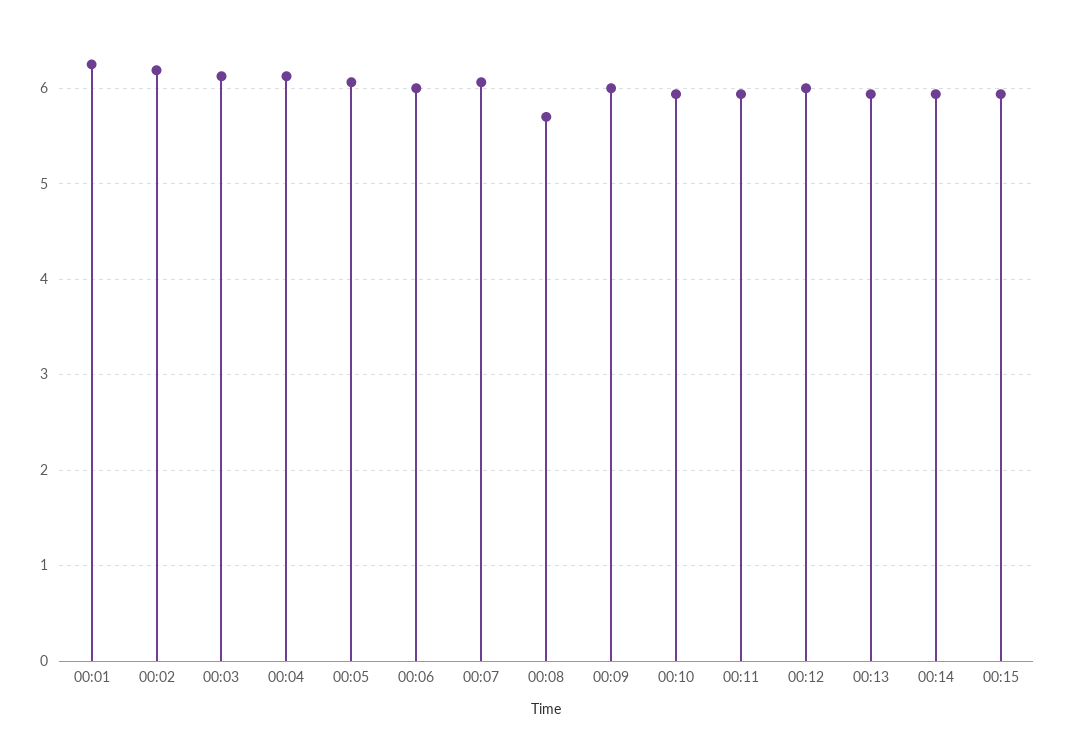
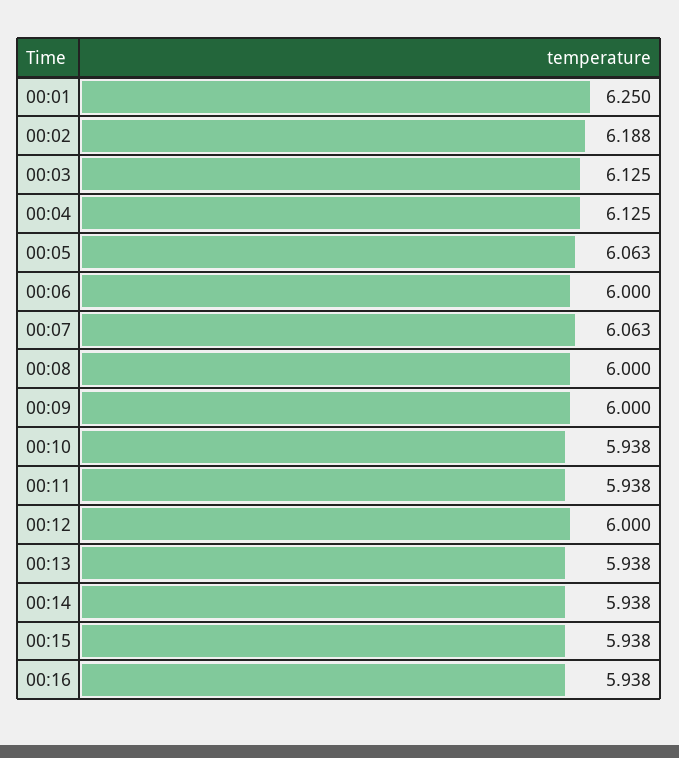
00:08: 5.7 -> 6
00:16: none -> 5.938

